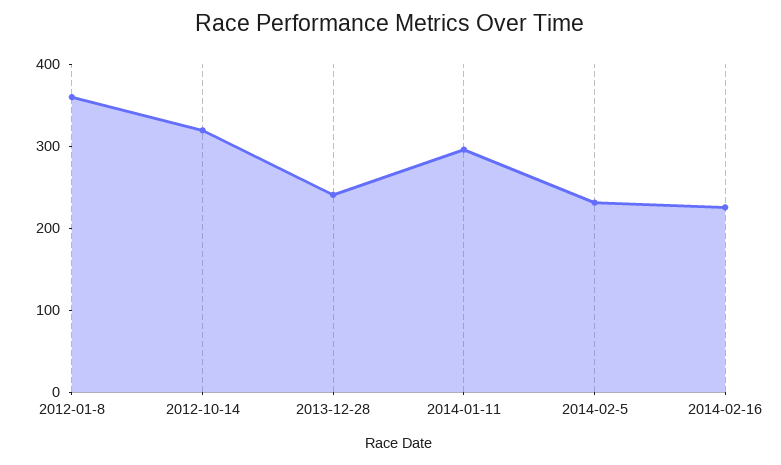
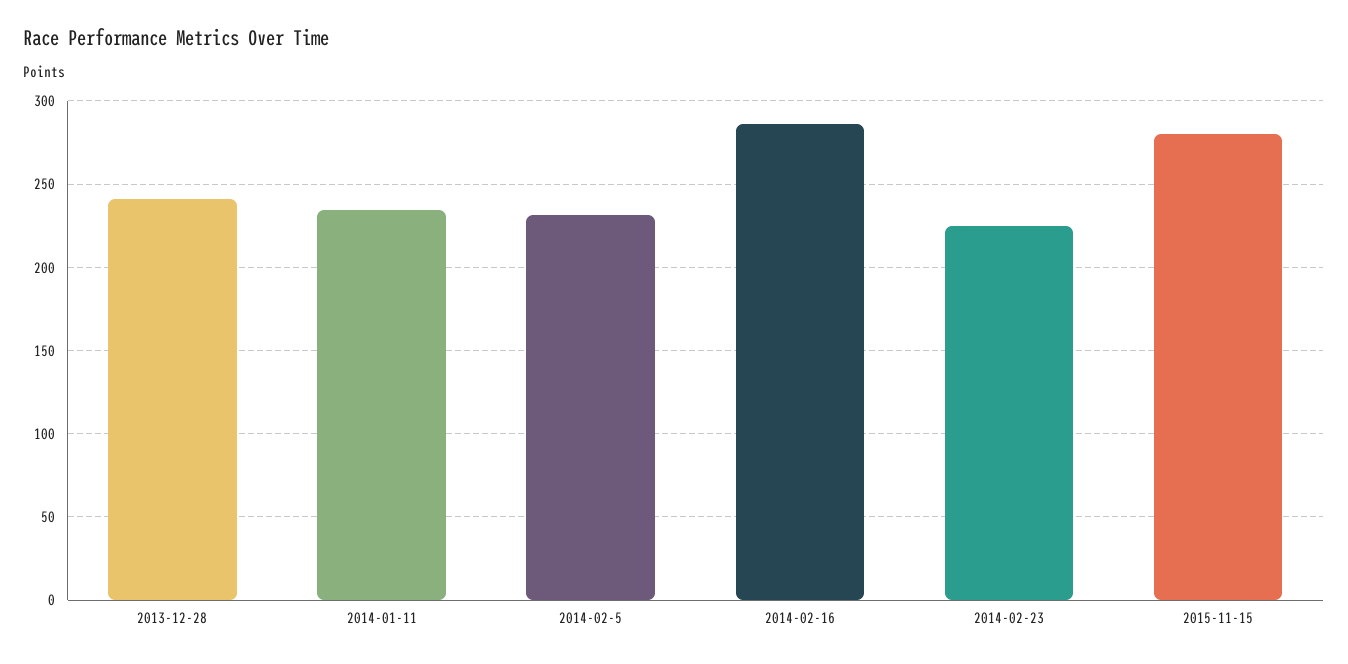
2012-01-8: 360 -> none
2012-10-14: 320 -> none
2014-01-11: 300 -> 235
2014-02-16: 220 -> 285
2014-02-23: none -> 225
2015-11-15: none -> 280

